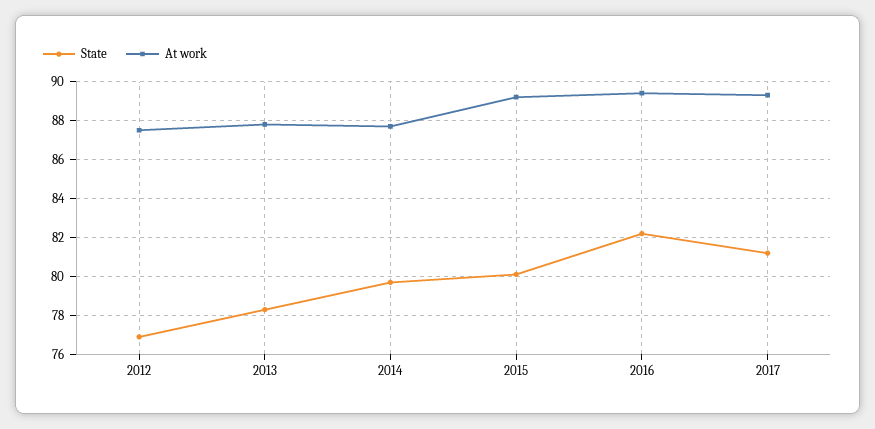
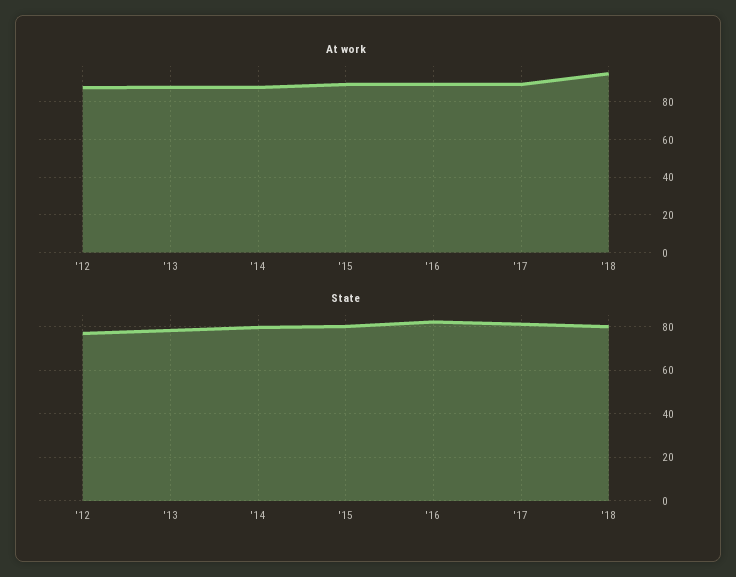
At work, '18: none -> 95
State, '18: none -> 80

